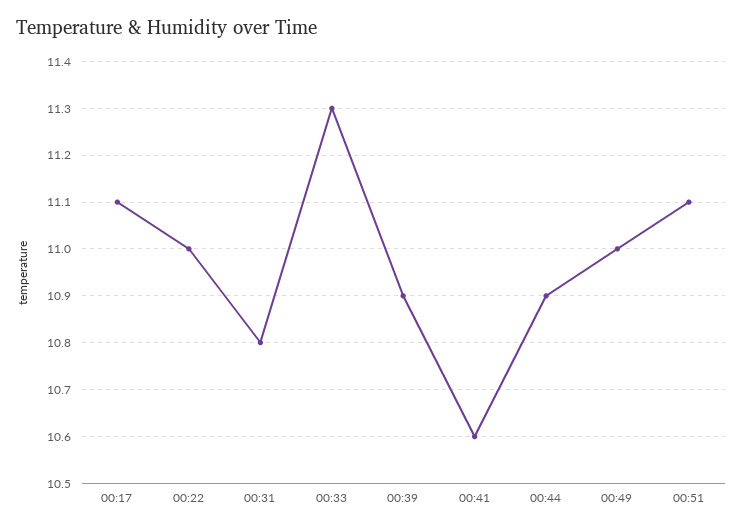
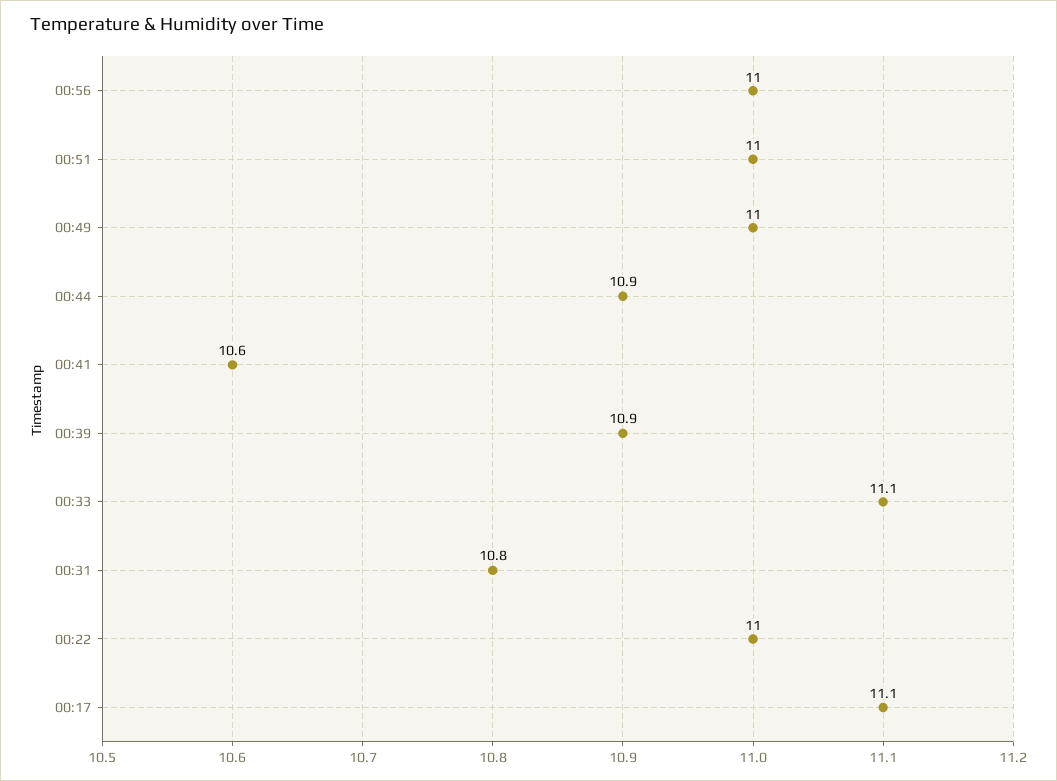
00:33: 11.3 -> 11.1
00:51: 11.1 -> 11
00:56: none -> 11

